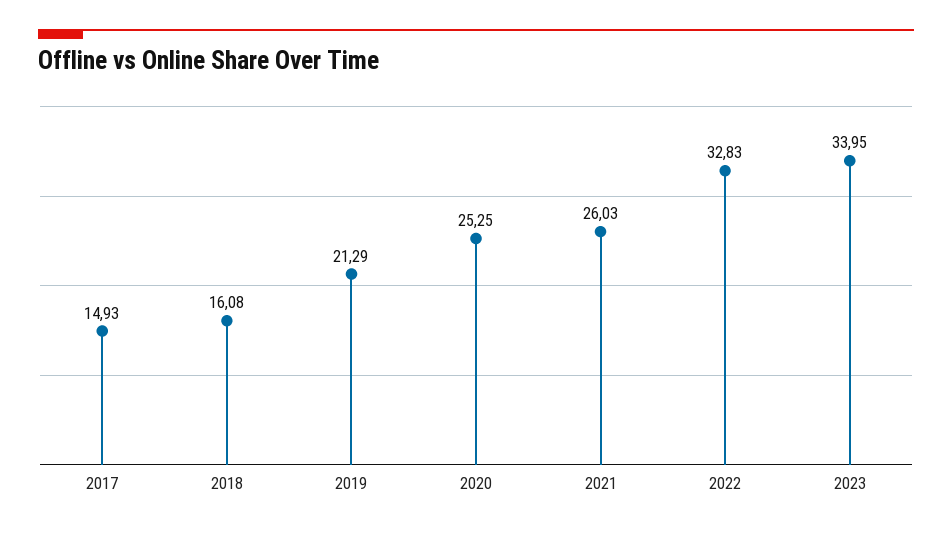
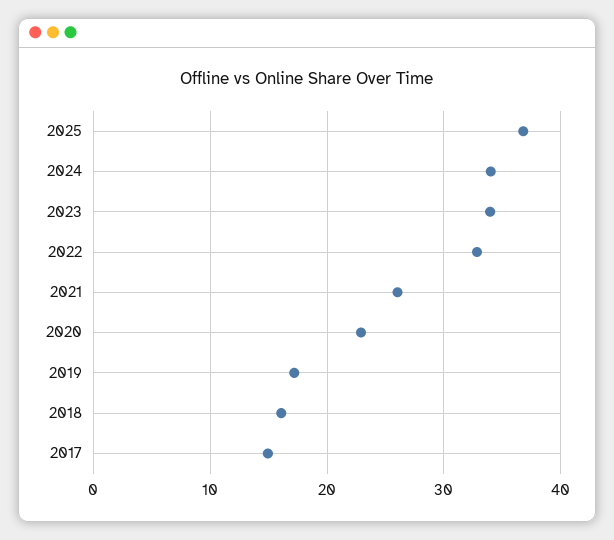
2019: 21.29 -> 17
2020: 25.25 -> 23
2025: none -> 37
2024: none -> 34

